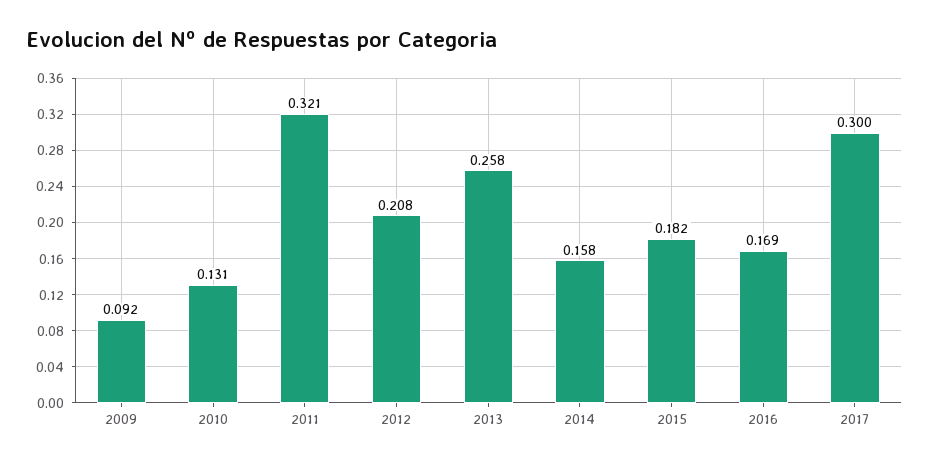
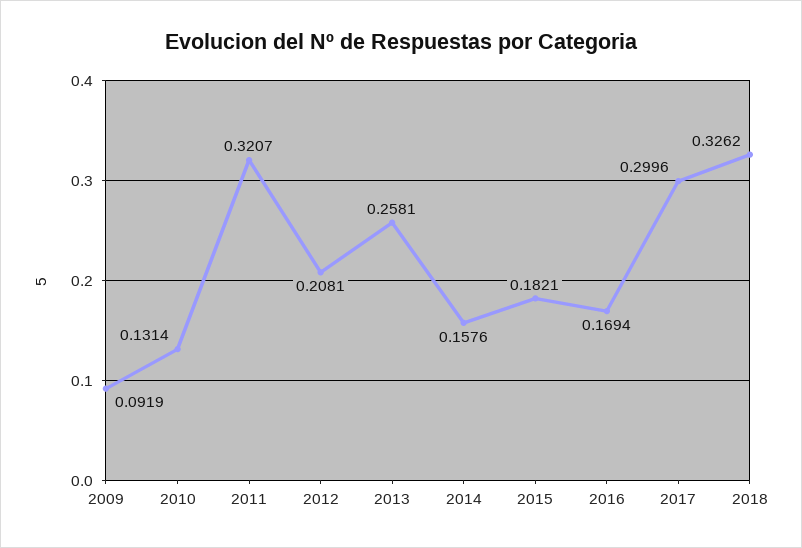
2018: none -> 0.3262

